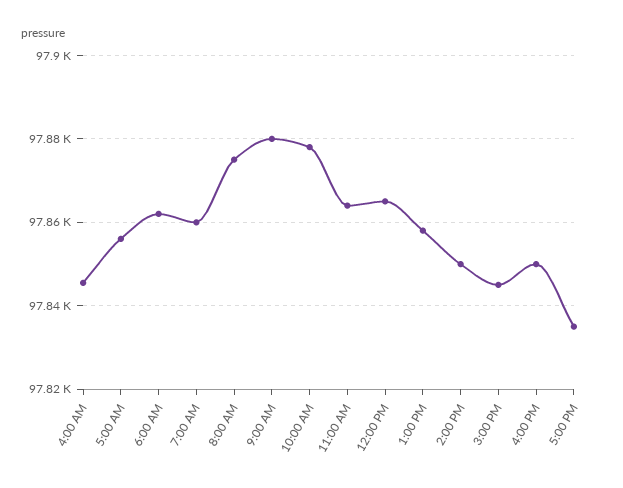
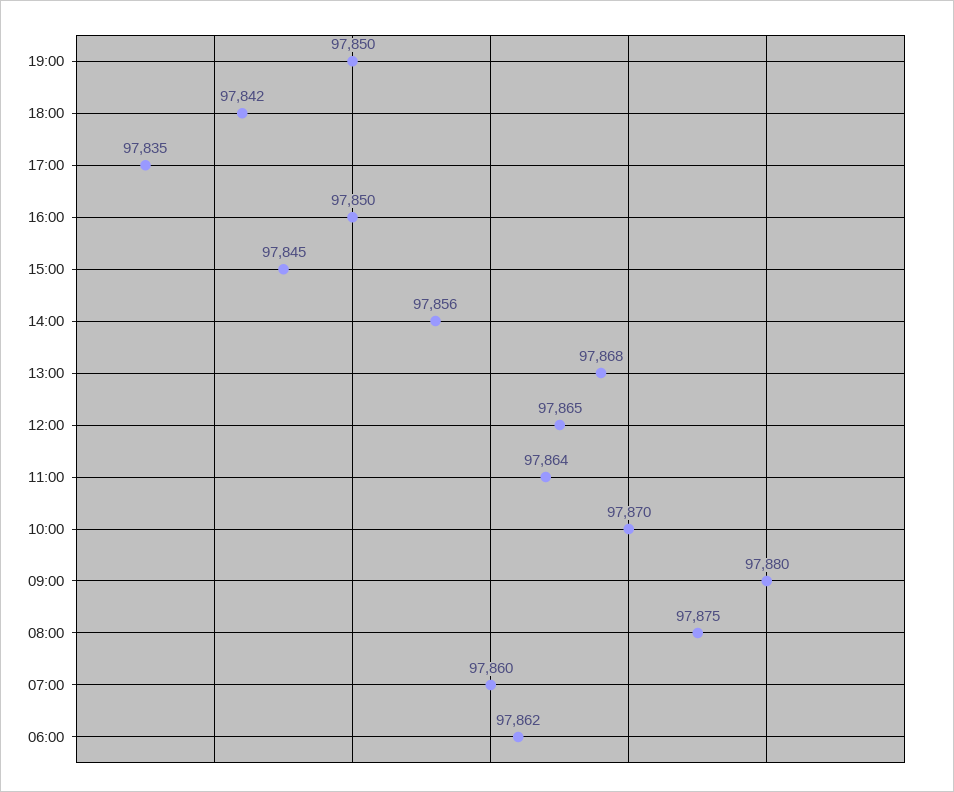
4:00 AM: 97846 -> none
5:00 AM: 97856 -> none
10:00 AM: 97878 -> 97870
1:00 PM: 97858 -> 97868
2:00 PM: 97850 -> 97856
19:00: none -> 97850
18:00: none -> 97842

